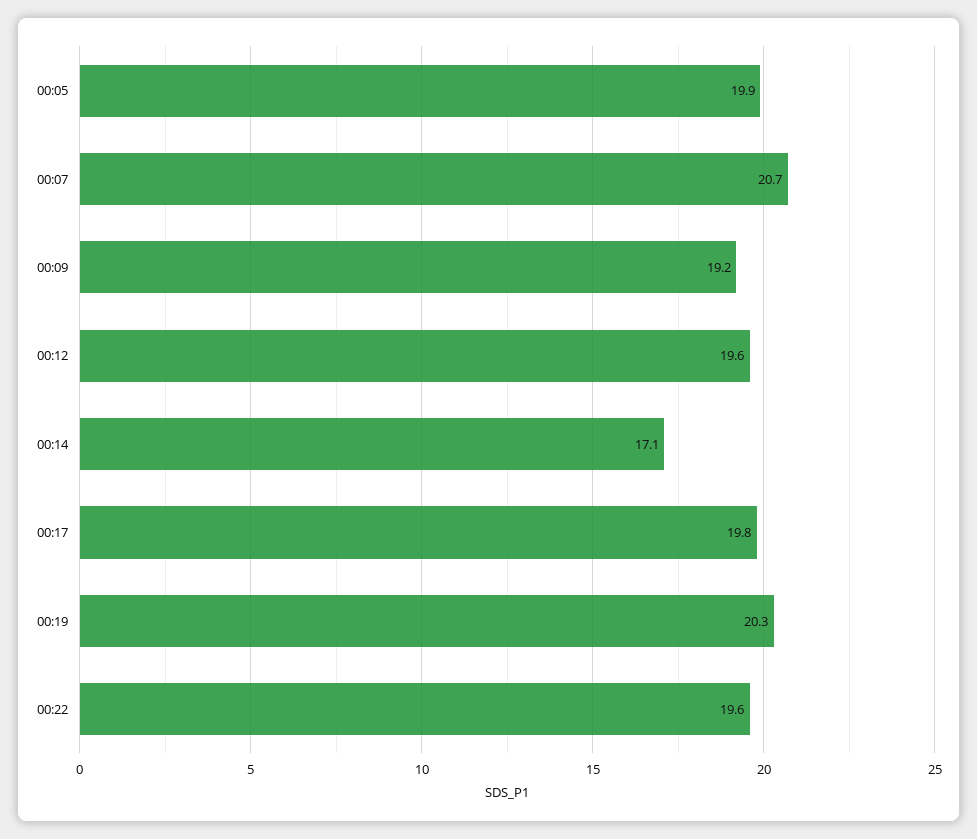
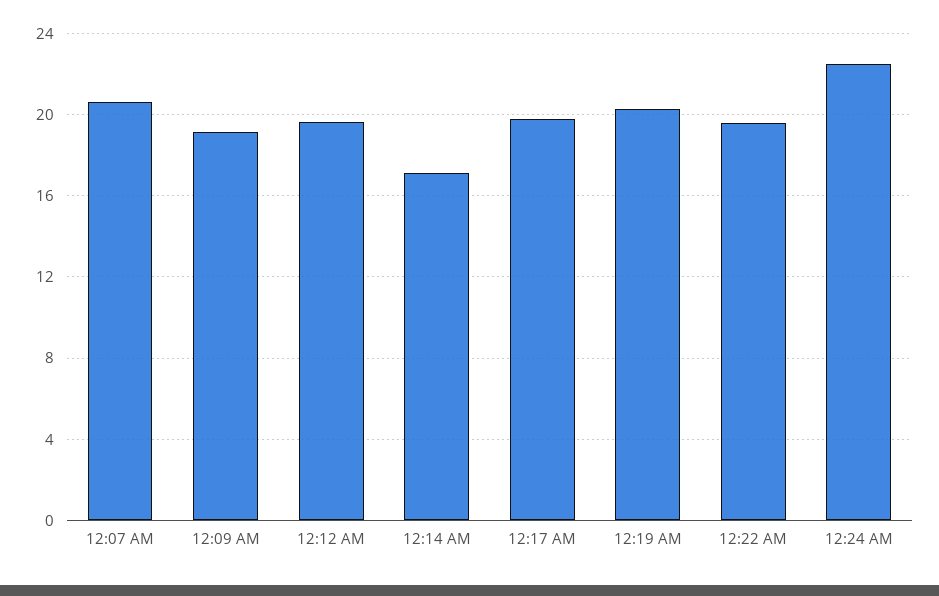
00:05: 19.9 -> none
12:24 AM: none -> 22.5

